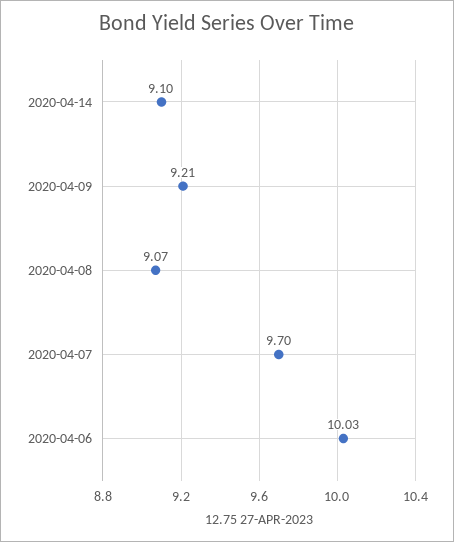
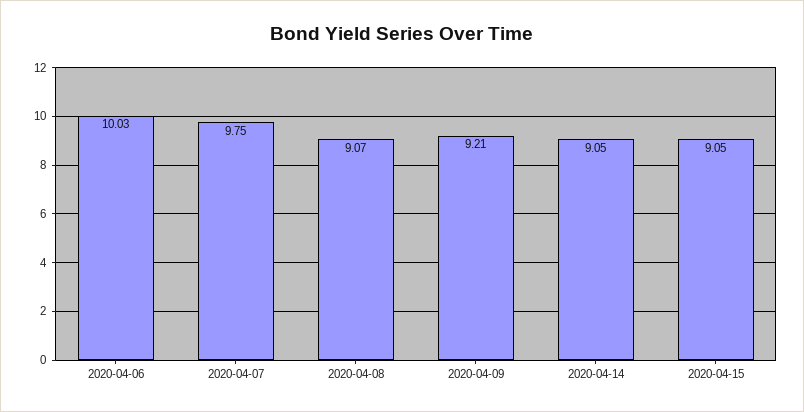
2020-04-14: 9.1 -> 9.05
2020-04-07: 9.7 -> 9.75
2020-04-15: none -> 9.05

